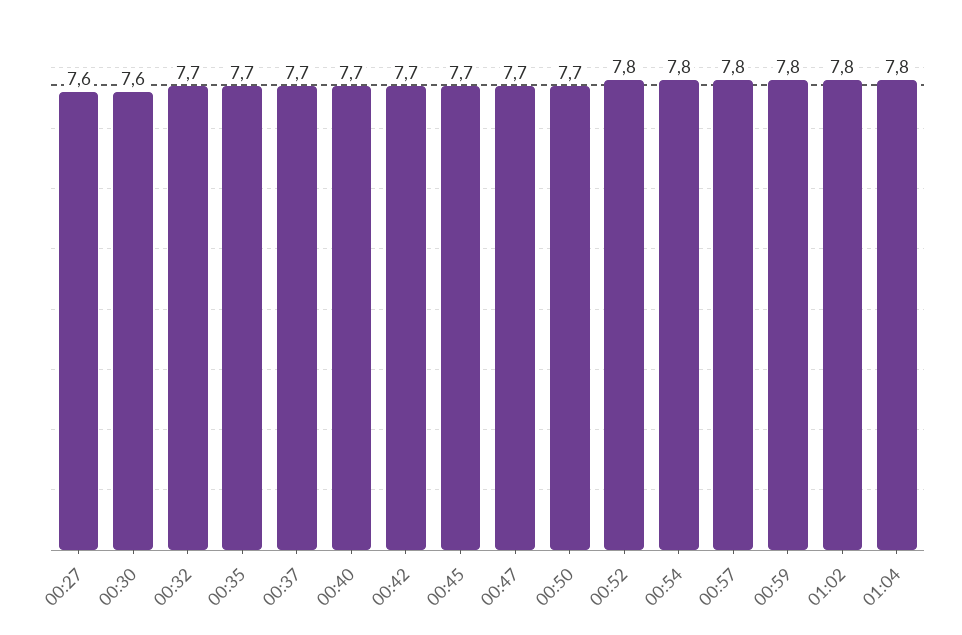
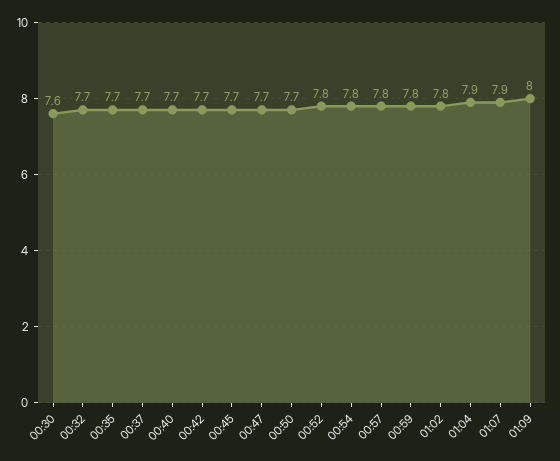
00:27: 7.6 -> none
01:04: 7.8 -> 7.9
01:07: none -> 7.9
01:09: none -> 8

